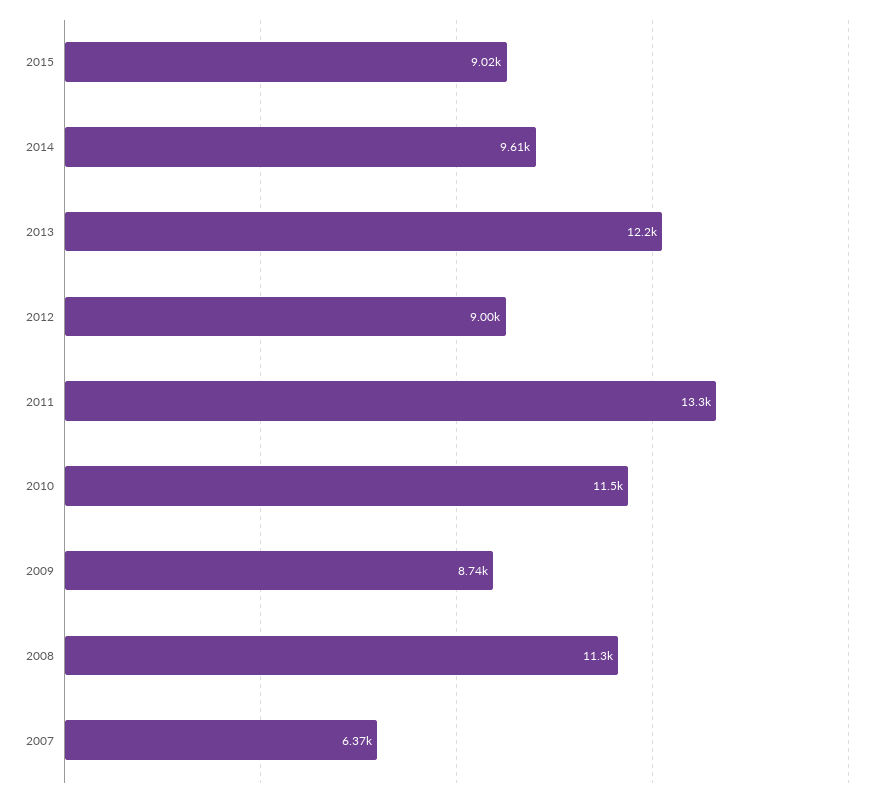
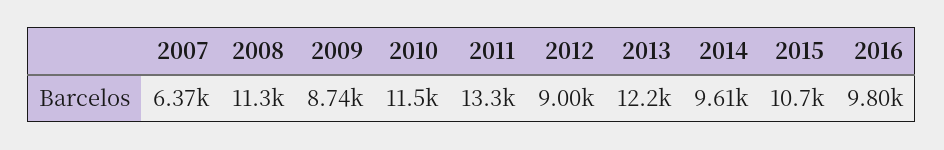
2015: 9020 -> 10700
2016: none -> 9800

